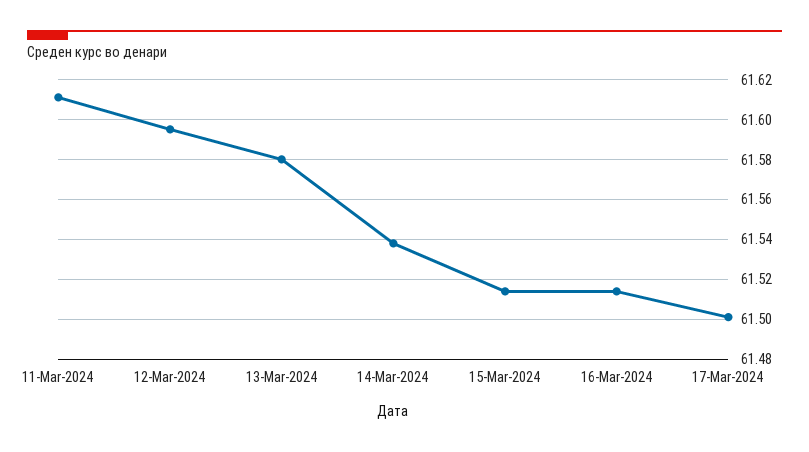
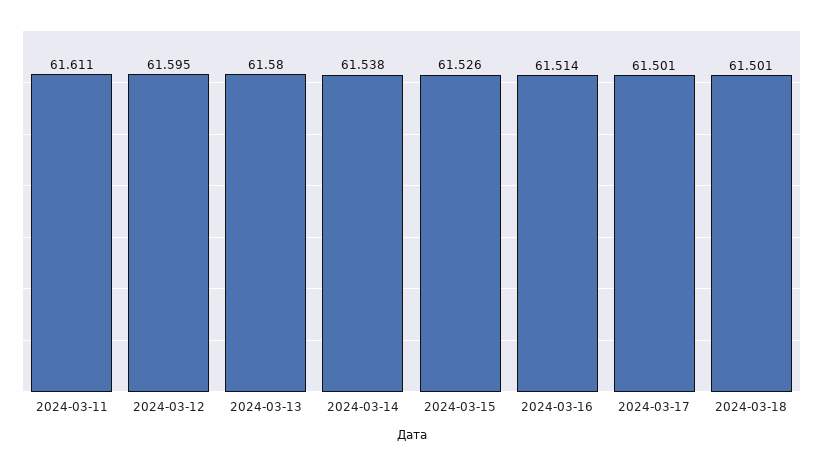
15-Mar-2024: 61.515 -> 61.526
2024-03-18: none -> 61.501

